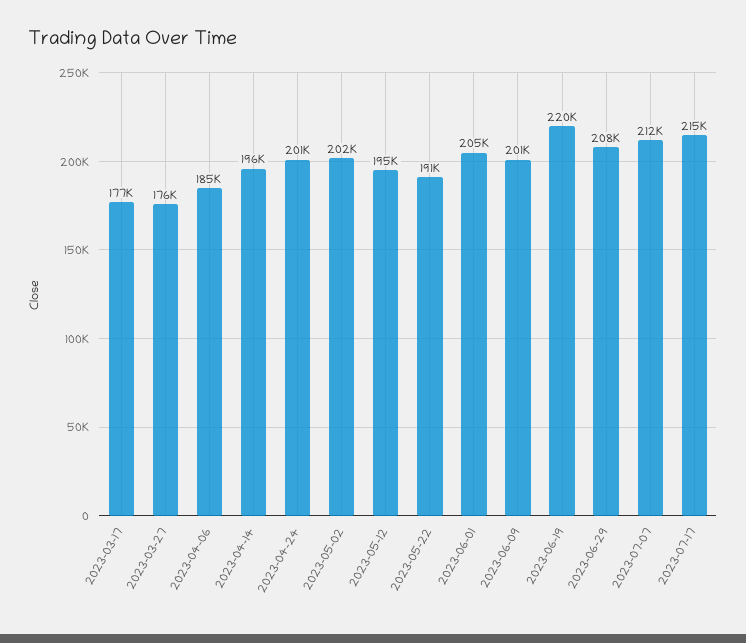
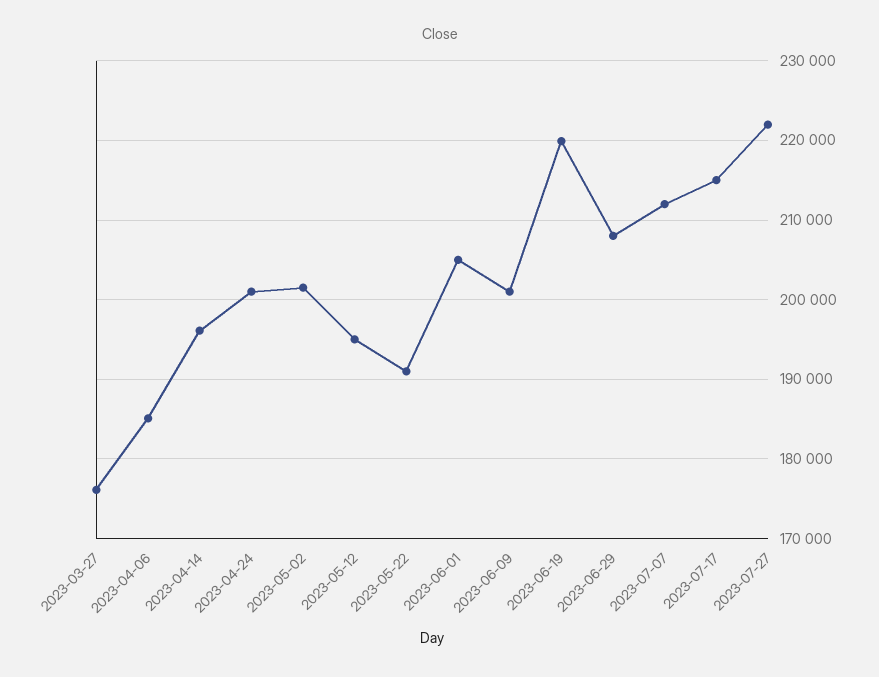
2023-03-17: 177000 -> none
2023-07-27: none -> 222000

